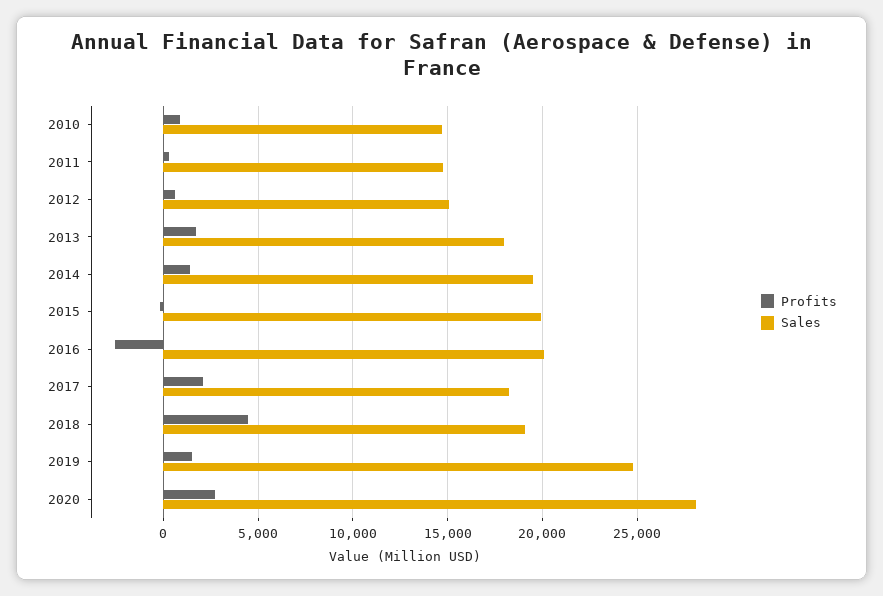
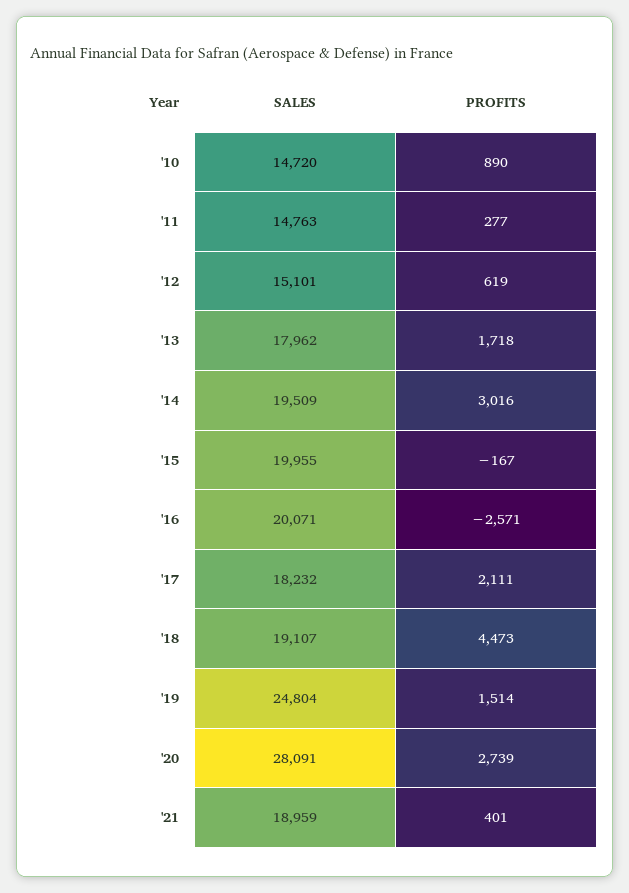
Profits, 2014: 1500 -> 3016
Sales, '21: none -> 18959
Profits, '21: none -> 401

